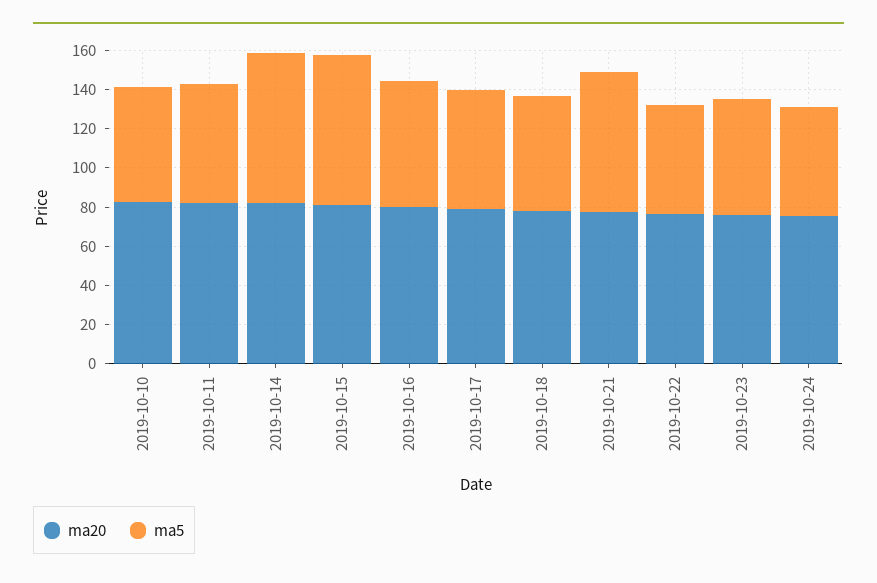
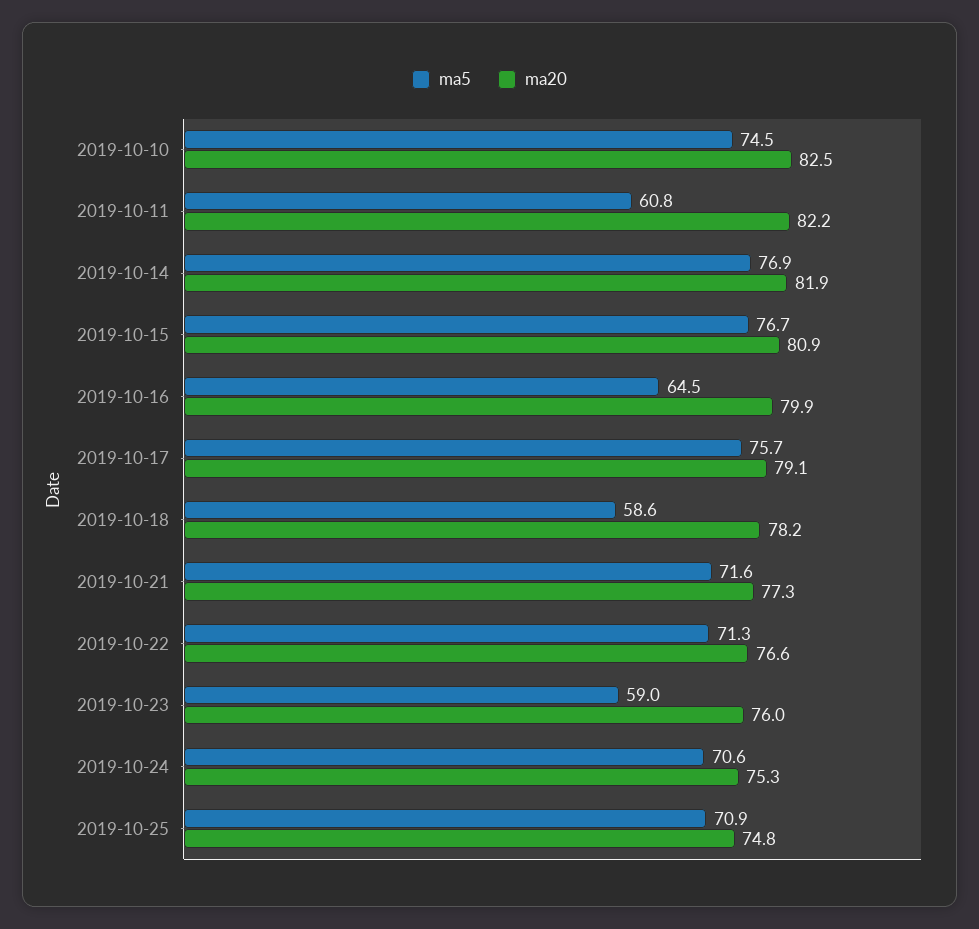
ma5, 2019-10-10: 60 -> 74.5
ma5, 2019-10-17: 60 -> 75.7
ma5, 2019-10-22: 55 -> 71.3
ma5, 2019-10-24: 55 -> 70.6
ma5, 2019-10-25: none -> 70.9
ma20, 2019-10-25: none -> 74.8

